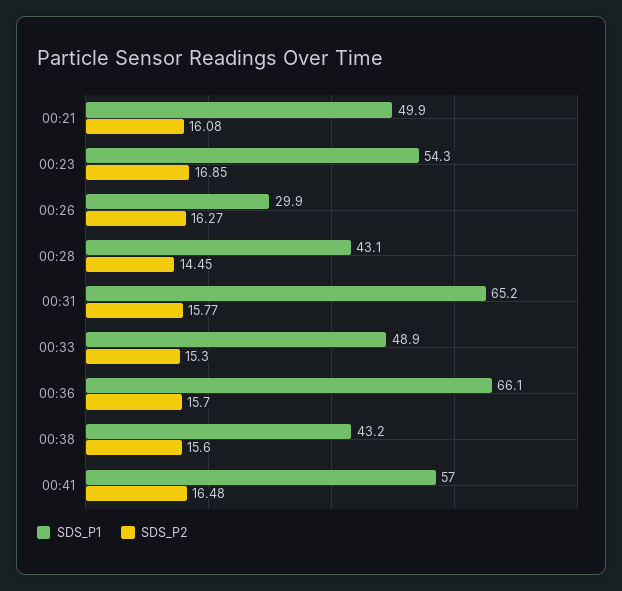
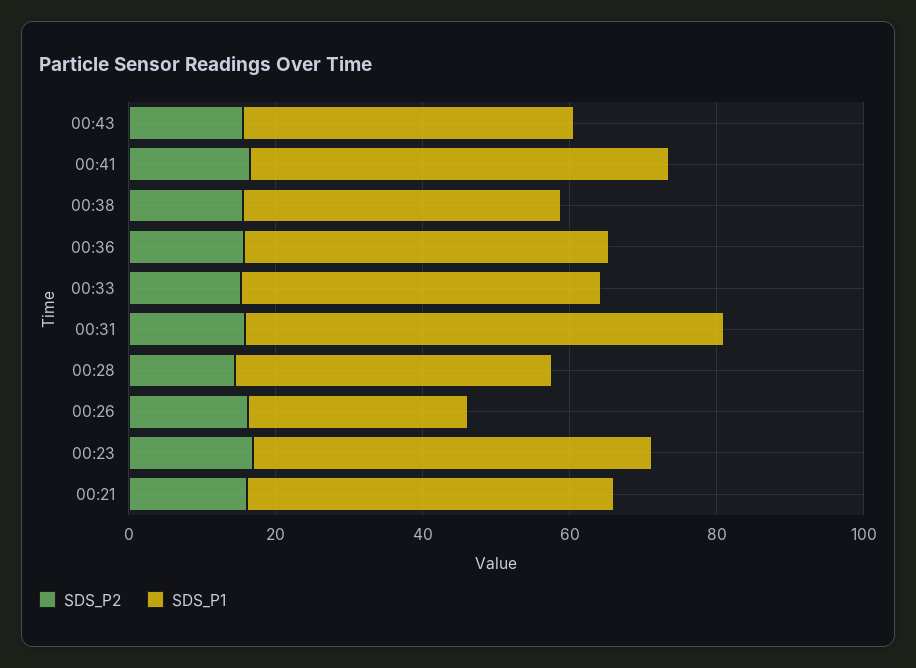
SDS_P1, 00:36: 66.1 -> 50
SDS_P2, 00:43: none -> 15
SDS_P1, 00:43: none -> 45

